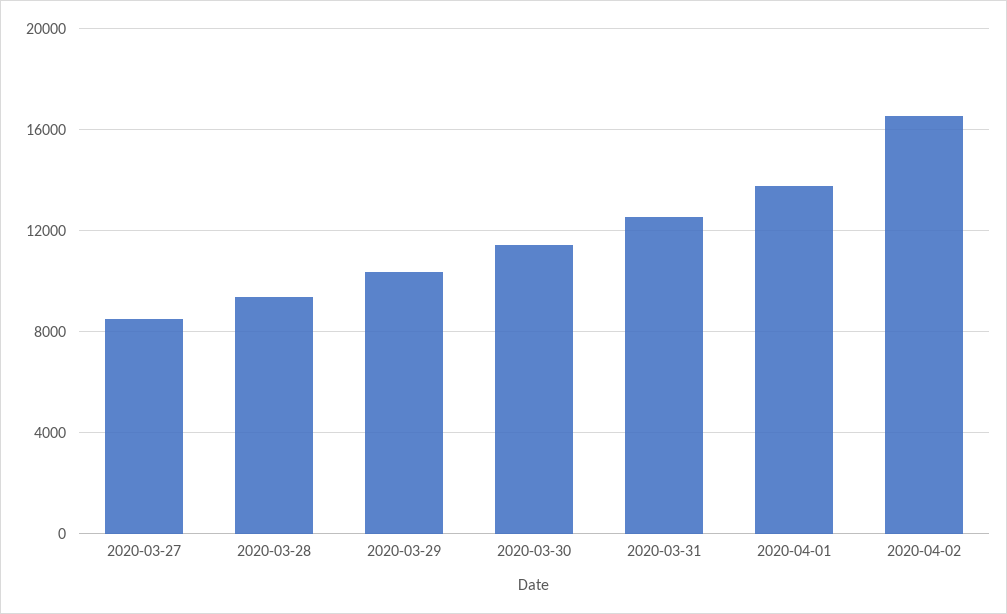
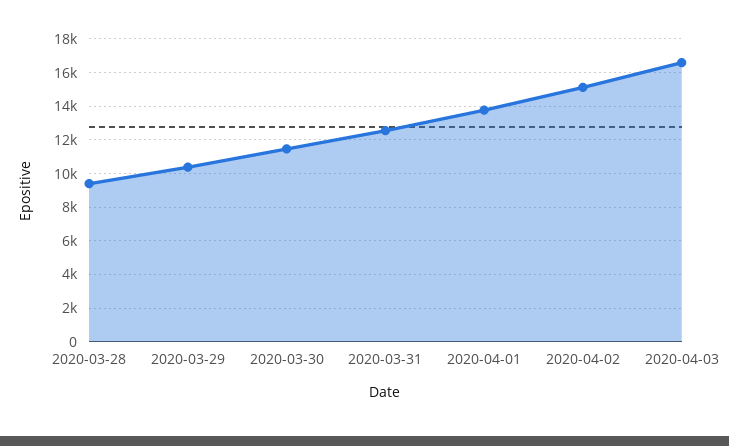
2020-03-27: 8500 -> none
2020-04-02: 16500 -> 15000
2020-04-03: none -> 16500

